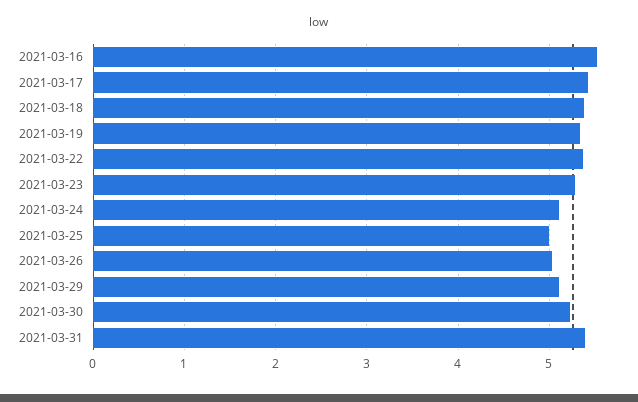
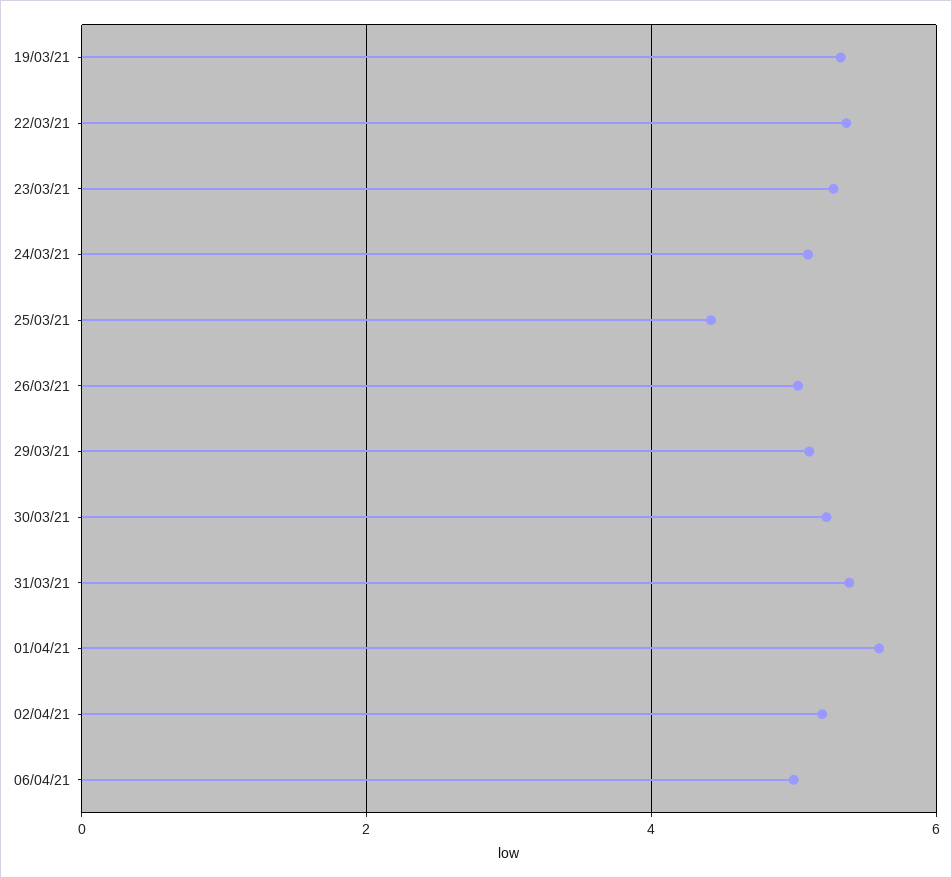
2021-03-16: 5.5 -> none
2021-03-17: 5.4 -> none
2021-03-18: 5.4 -> none
2021-03-25: 5 -> 4.4
01/04/21: none -> 5.6
02/04/21: none -> 5.2
06/04/21: none -> 5

